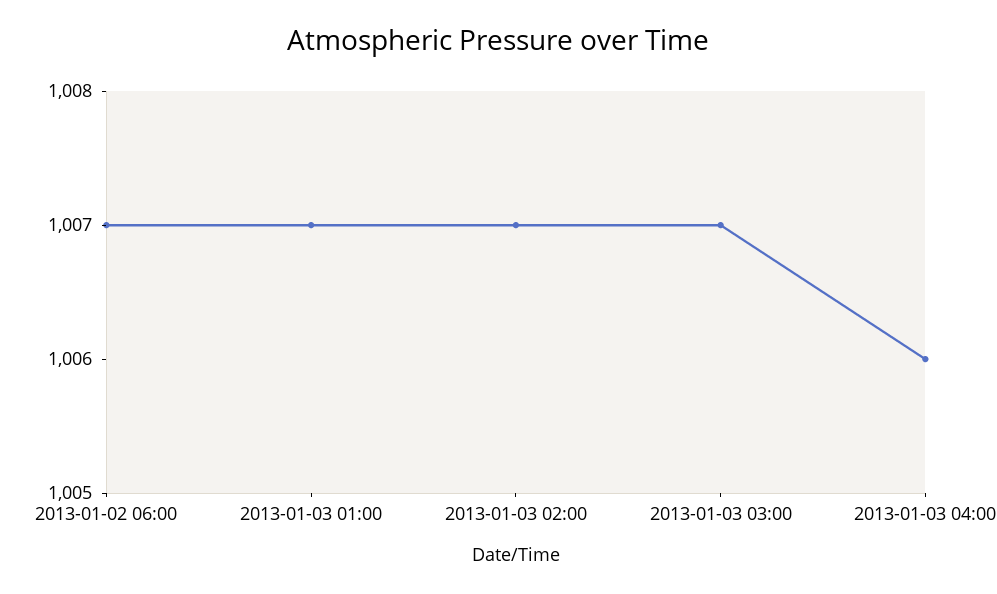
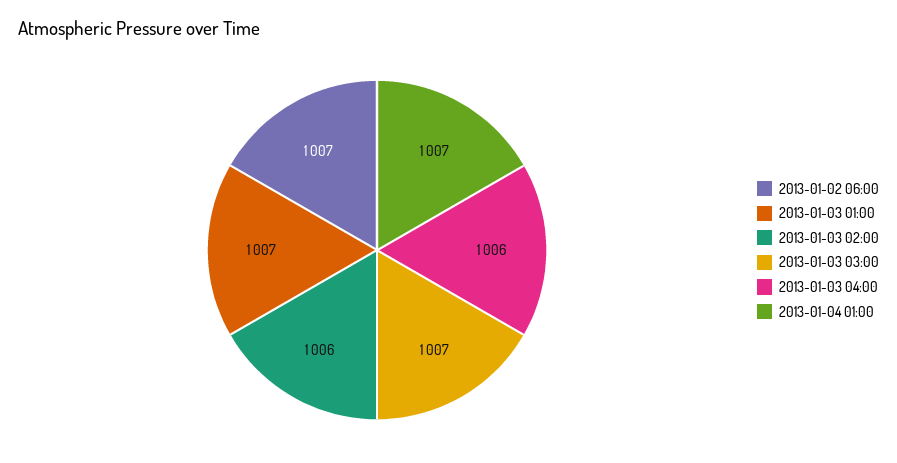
2013-01-03 02:00: 1007 -> 1006
2013-01-04 01:00: none -> 1007

